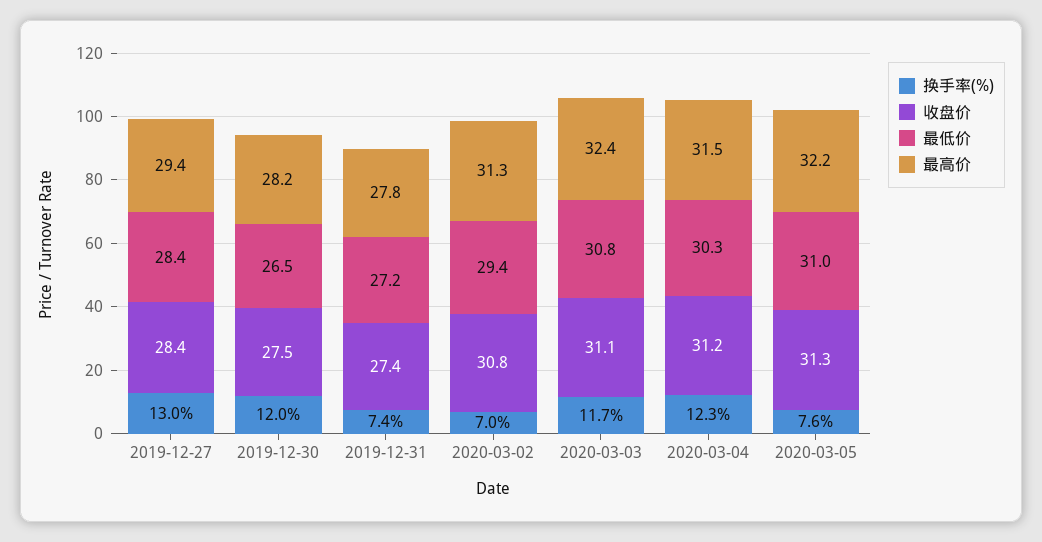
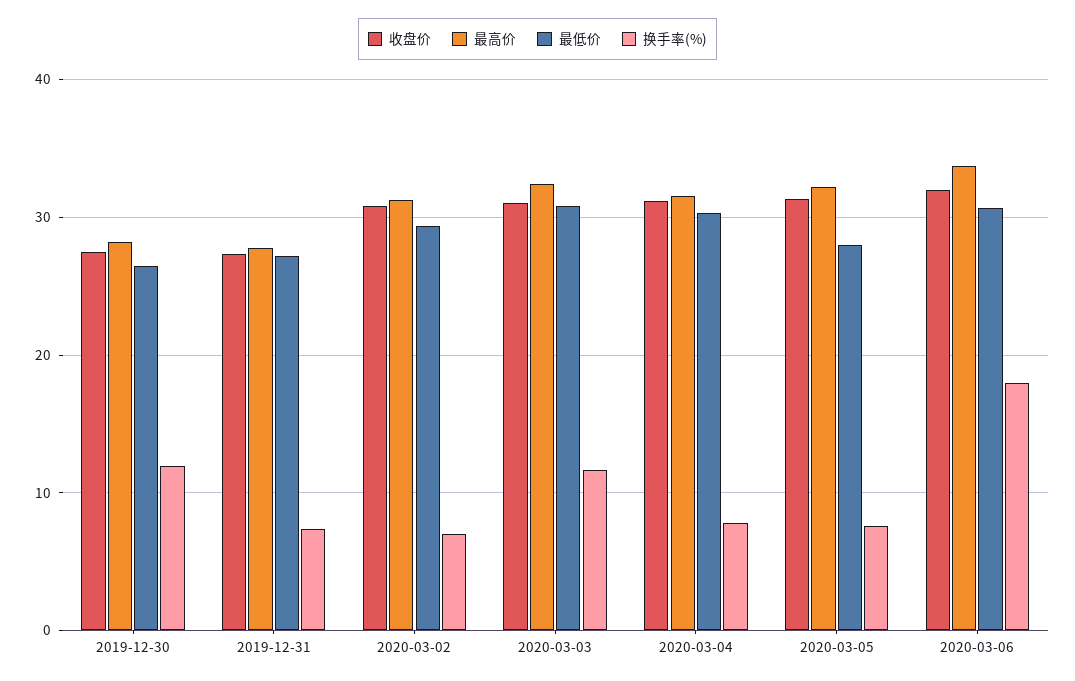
换手率(%), 2019-12-27: 13 -> none
收盘价, 2019-12-27: 28.4 -> none
最低价, 2019-12-27: 28.4 -> none
最高价, 2019-12-27: 29.4 -> none
换手率(%), 2020-03-04: 12.3 -> 8
最低价, 2020-03-05: 31 -> 28
收盘价, 2020-03-06: none -> 32
最高价, 2020-03-06: none -> 34
最低价, 2020-03-06: none -> 31
换手率(%), 2020-03-06: none -> 18

